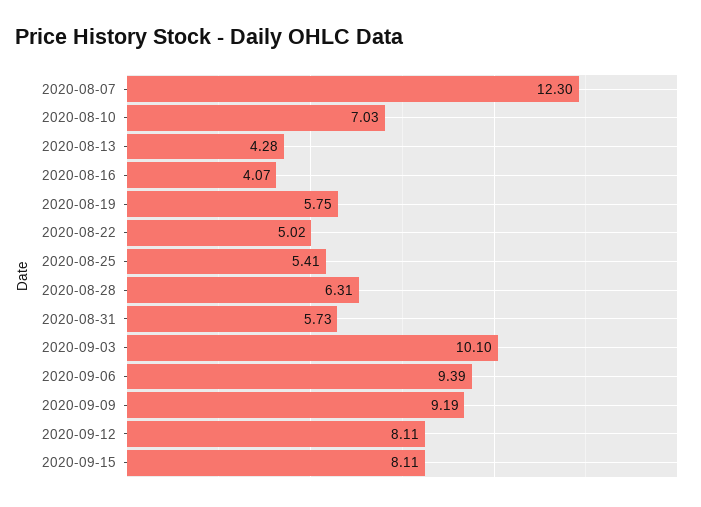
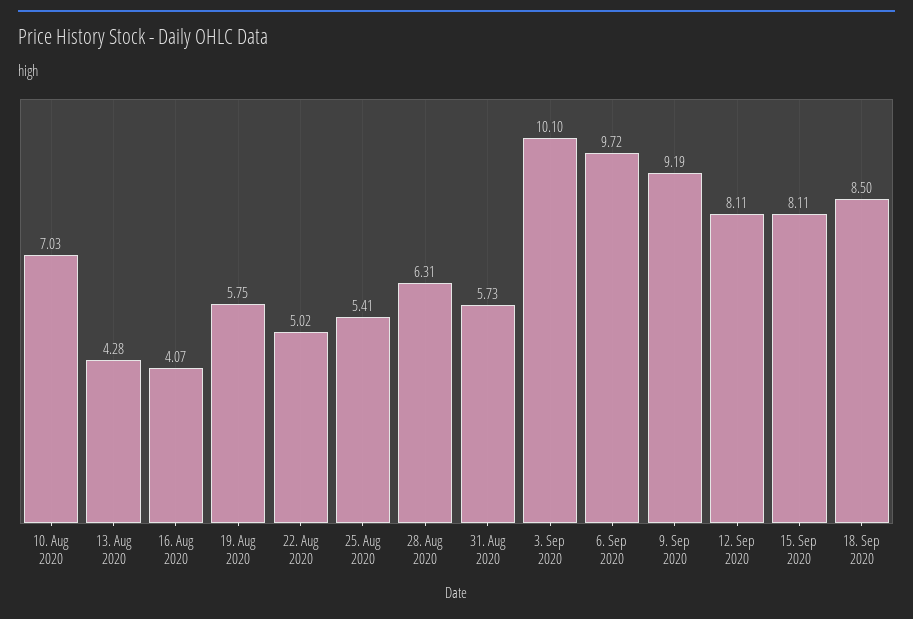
2020-08-07: 12.3 -> none
2020-09-06: 9.39 -> 9.72
18. Sep 2020: none -> 8.5

